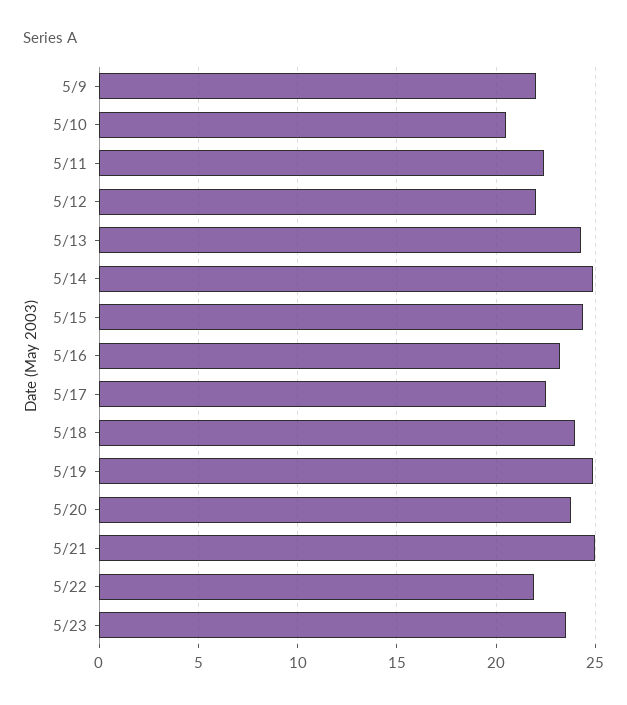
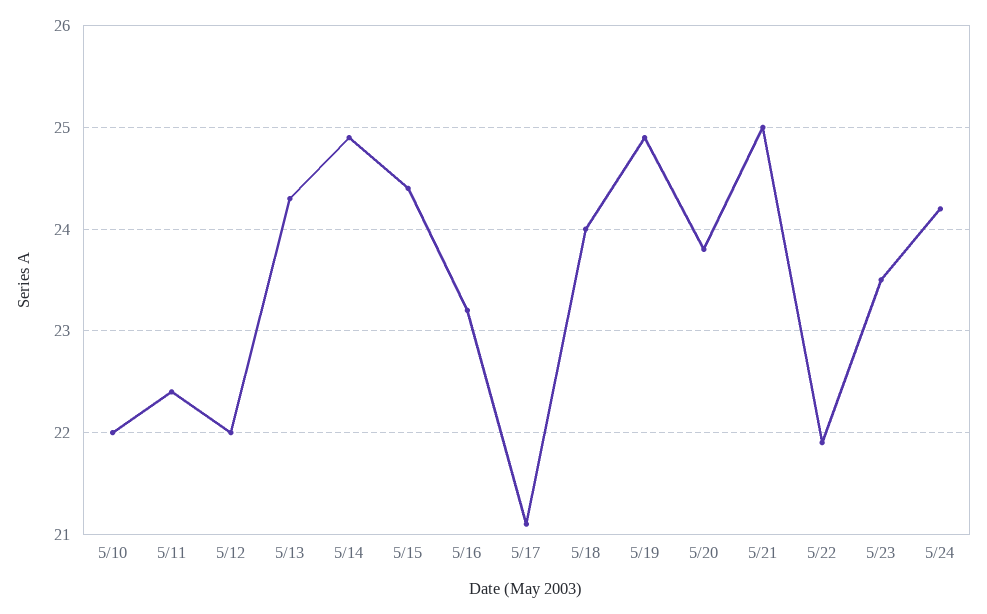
5/9: 22 -> none
5/10: 20.5 -> 22
5/17: 22.5 -> 21.1
5/24: none -> 24.2

